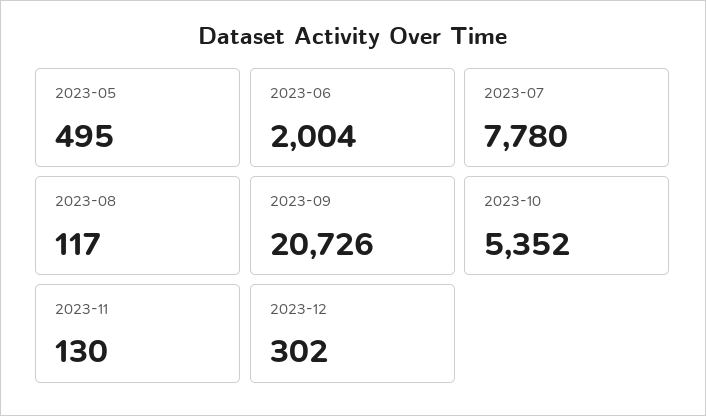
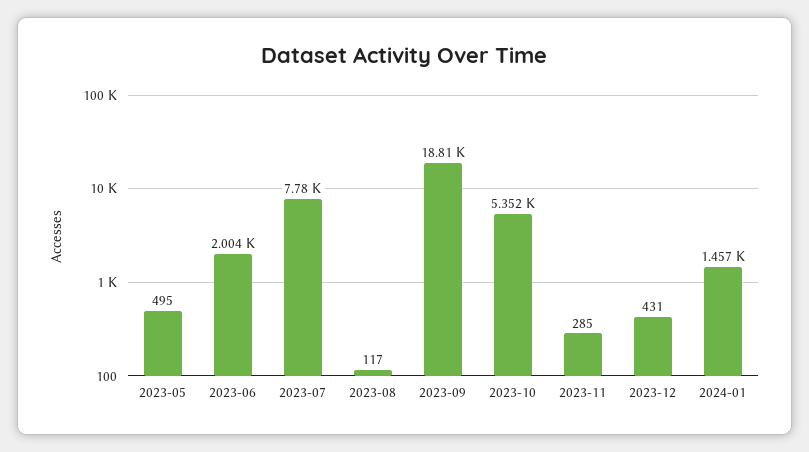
2023-09: 20726 -> 18810
2023-11: 130 -> 285
2023-12: 302 -> 431
2024-01: none -> 1457

